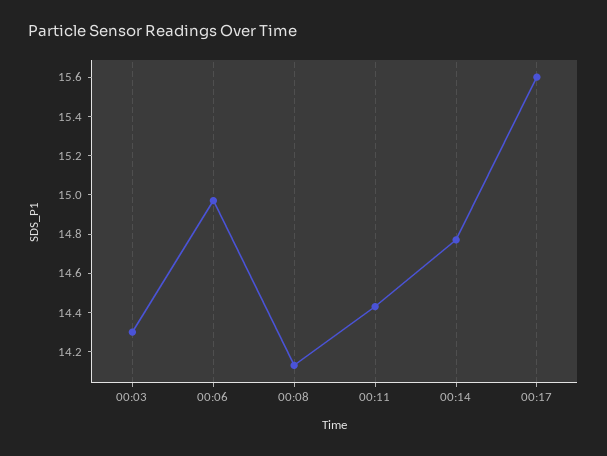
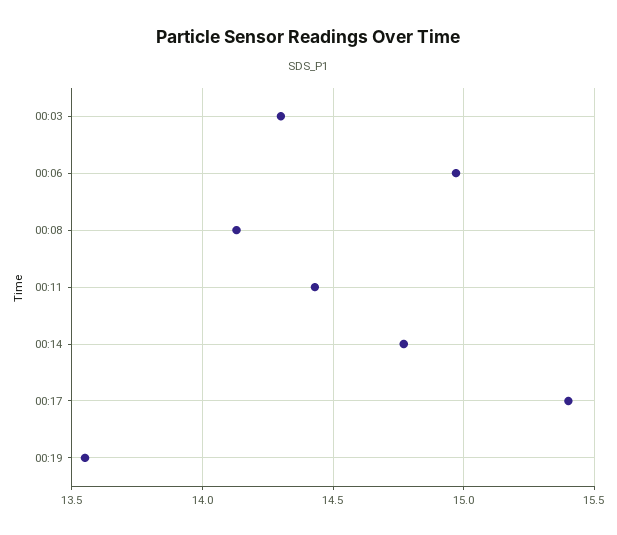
00:17: 15.6 -> 15.4
00:19: none -> 13.55

